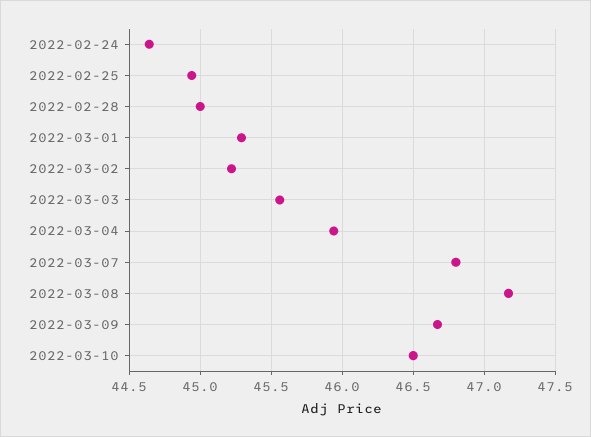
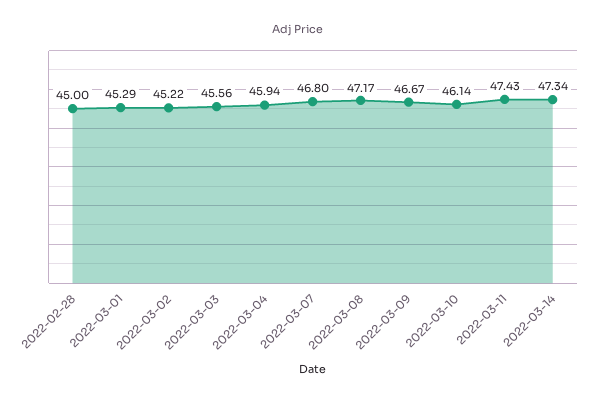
2022-02-24: 44.65 -> none
2022-02-25: 44.95 -> none
2022-03-10: 46.5 -> 46.14
2022-03-11: none -> 47.43
2022-03-14: none -> 47.34

